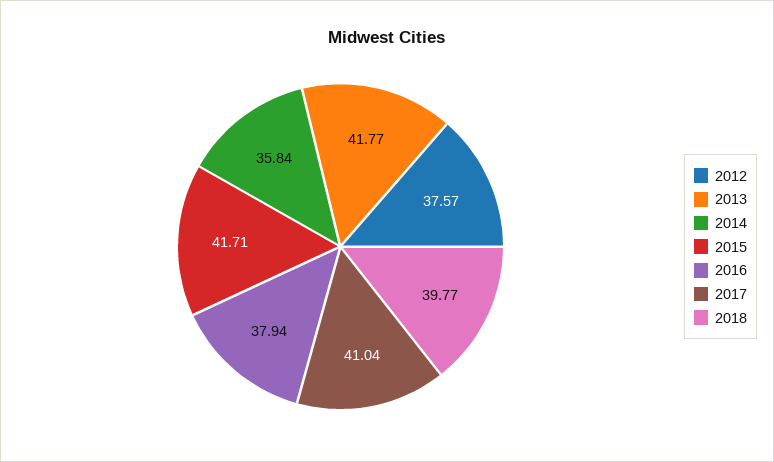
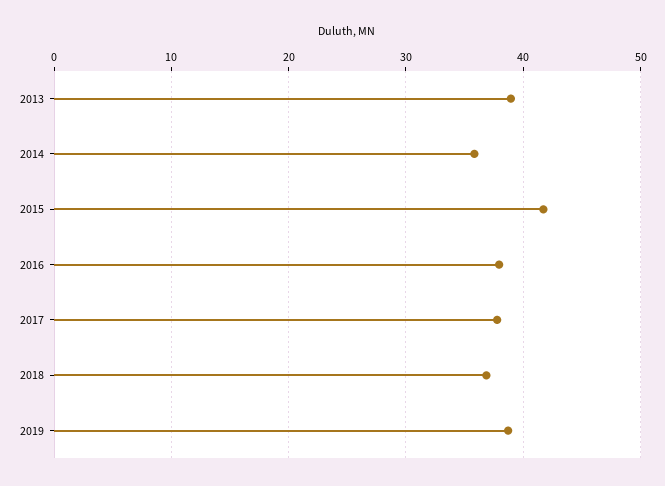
2012: 37.57 -> none
2013: 41.77 -> 39
2017: 41.04 -> 38
2018: 39.77 -> 37
2019: none -> 39

